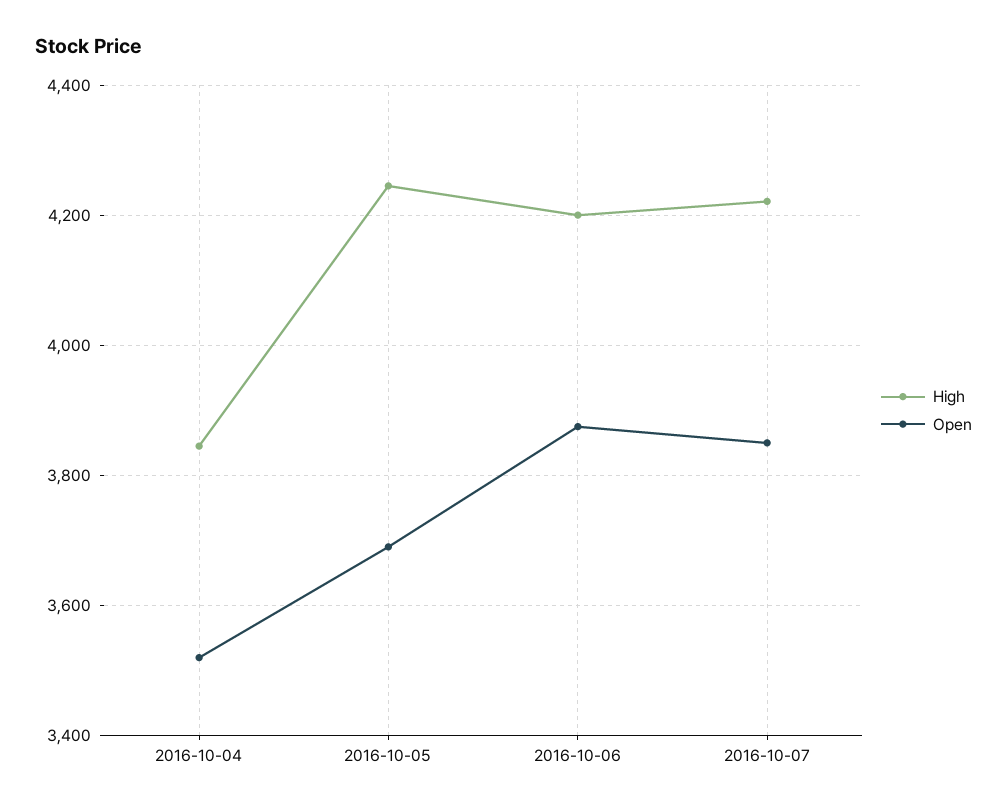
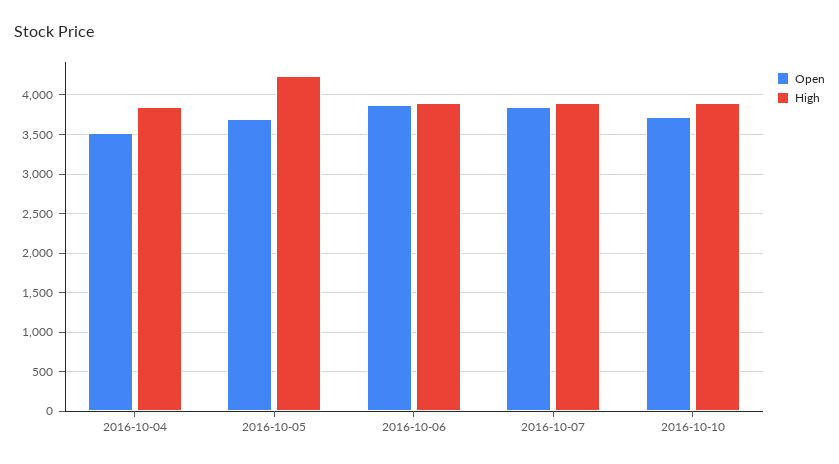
High, 2016-10-06: 4200 -> 3900
High, 2016-10-07: 4220 -> 3900
Open, 2016-10-10: none -> 3700
High, 2016-10-10: none -> 3900

